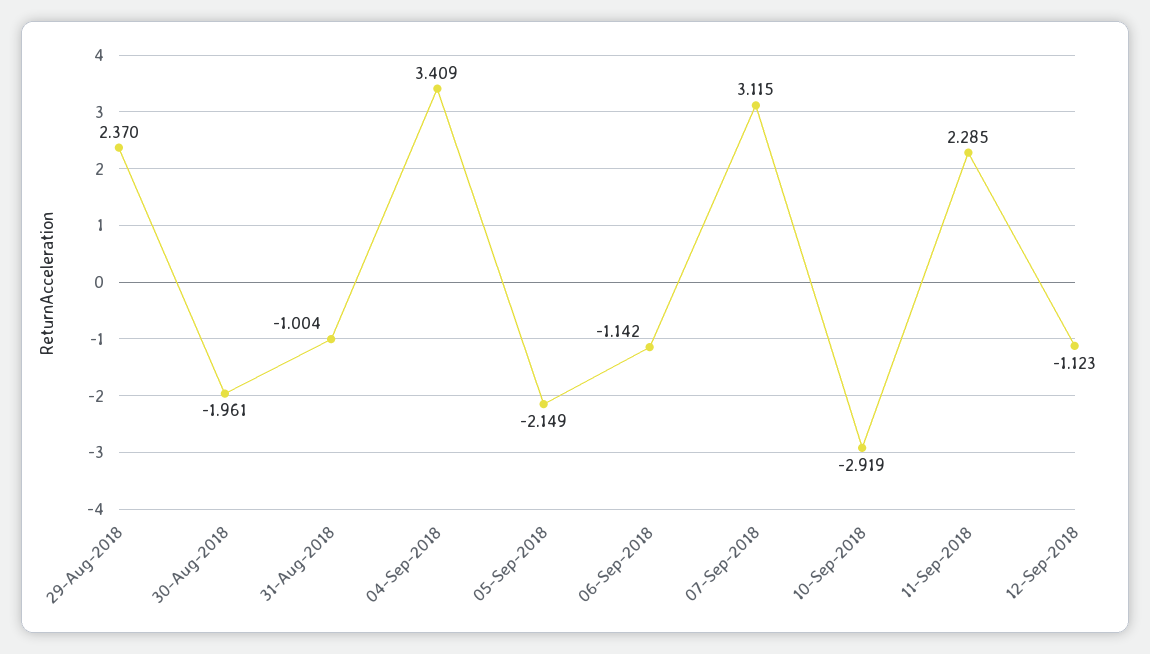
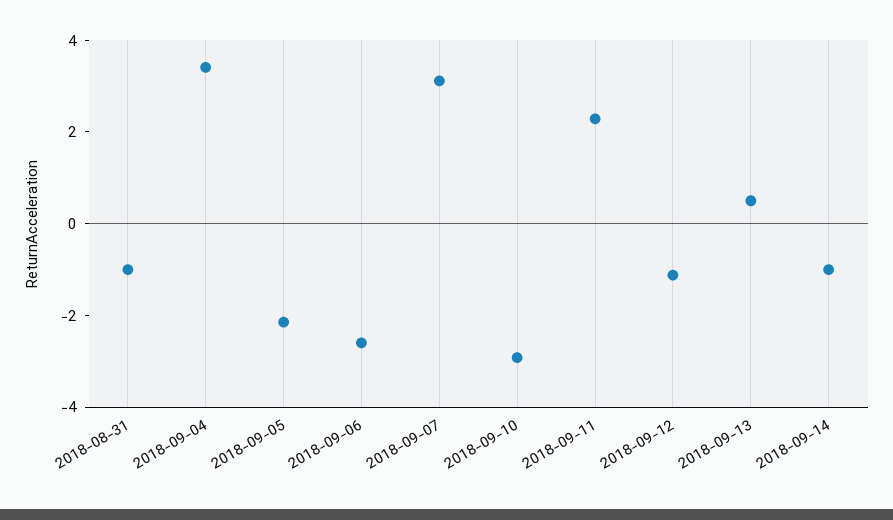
29-Aug-2018: 2.37 -> none
30-Aug-2018: -1.961 -> none
06-Sep-2018: -1.142 -> -2.5
2018-09-13: none -> 0.5
2018-09-14: none -> -1

